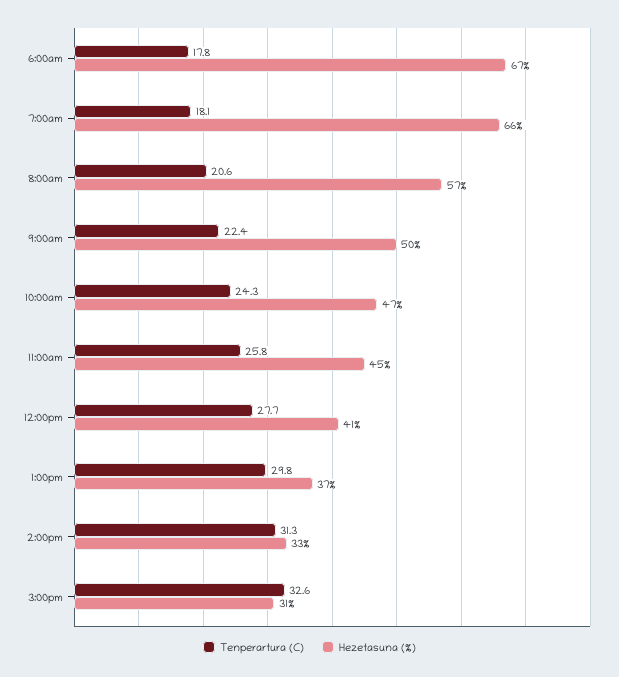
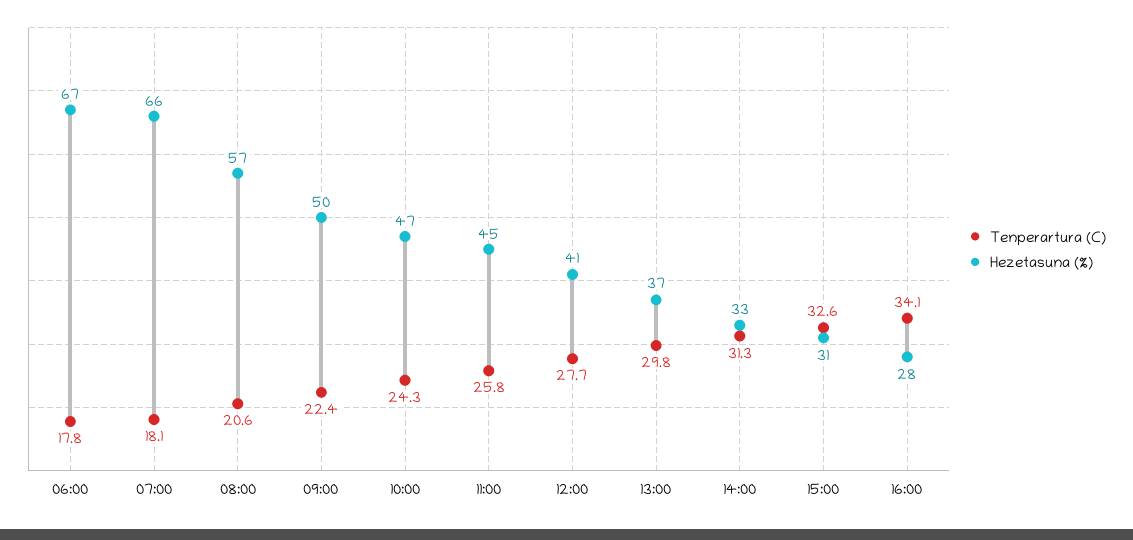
Tenperartura (C), 16:00: none -> 34.1
Hezetasuna (%), 16:00: none -> 28

